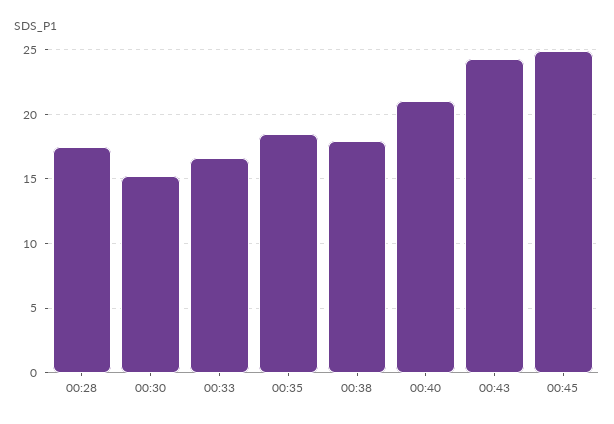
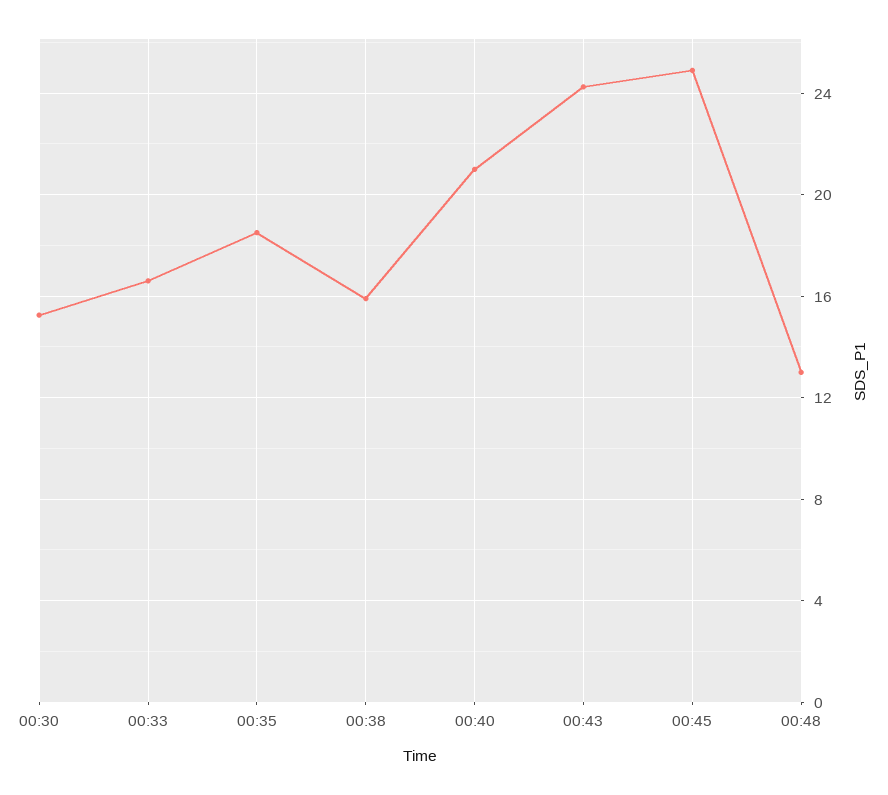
00:28: 17.5 -> none
00:38: 18 -> 16
00:48: none -> 13

